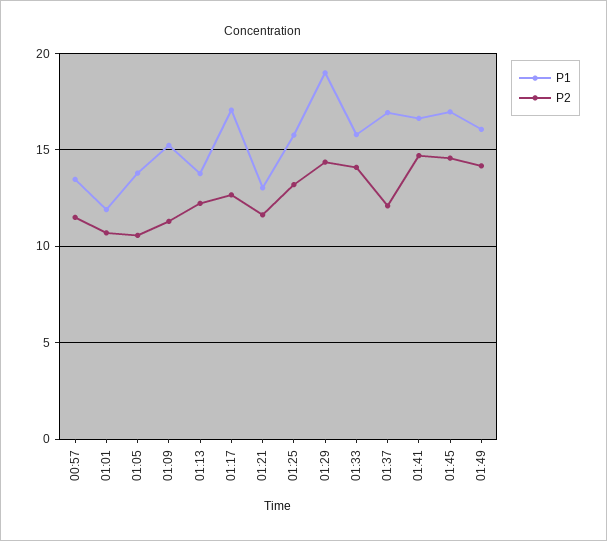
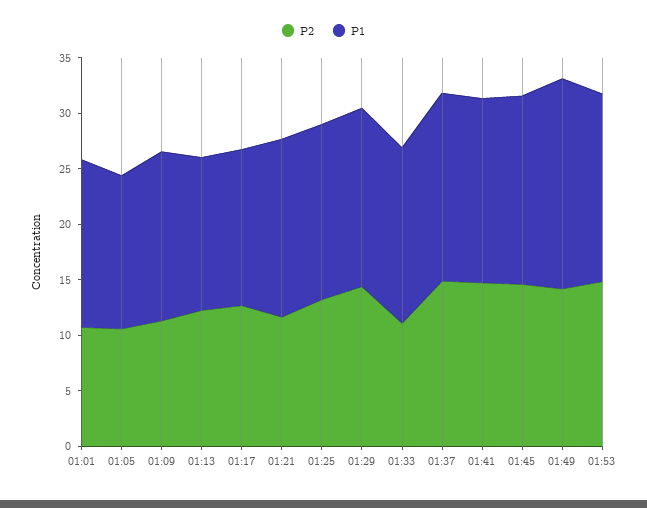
P1, 00:57: 13.5 -> none
P2, 00:57: 11.5 -> none
P1, 01:01: 12 -> 15
P1, 01:17: 17 -> 14
P1, 01:21: 13 -> 16
P1, 01:29: 19 -> 16
P2, 01:33: 14 -> 11
P2, 01:37: 12 -> 15
P1, 01:49: 16 -> 19
P2, 01:53: none -> 15
P1, 01:53: none -> 17

